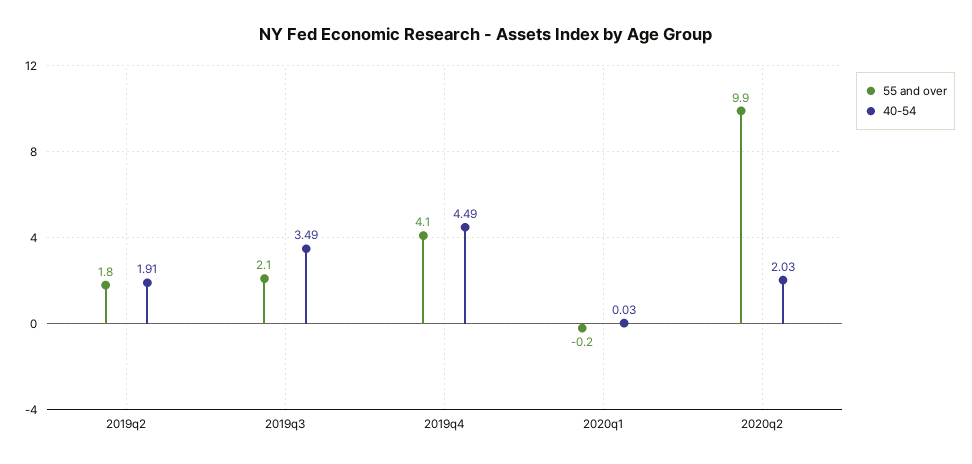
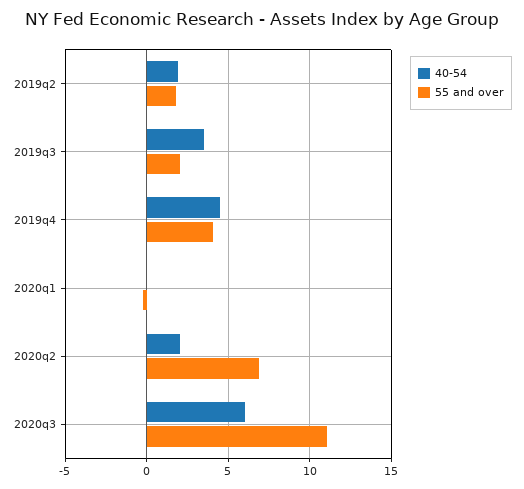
55 and over, 2020q2: 9.9 -> 7
40-54, 2020q3: none -> 6
55 and over, 2020q3: none -> 11

